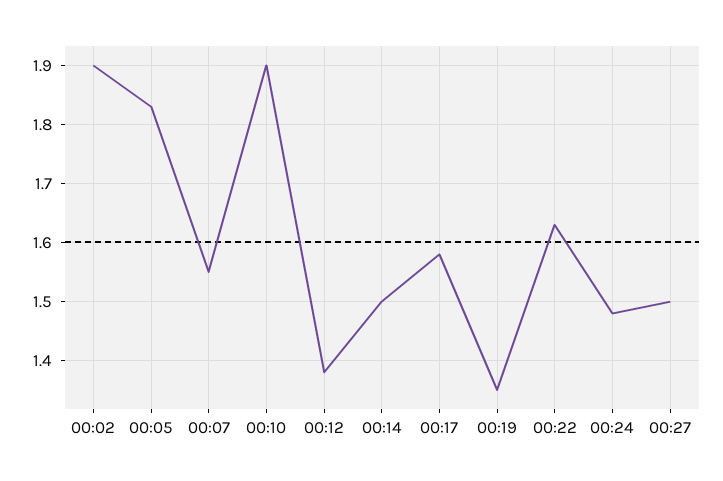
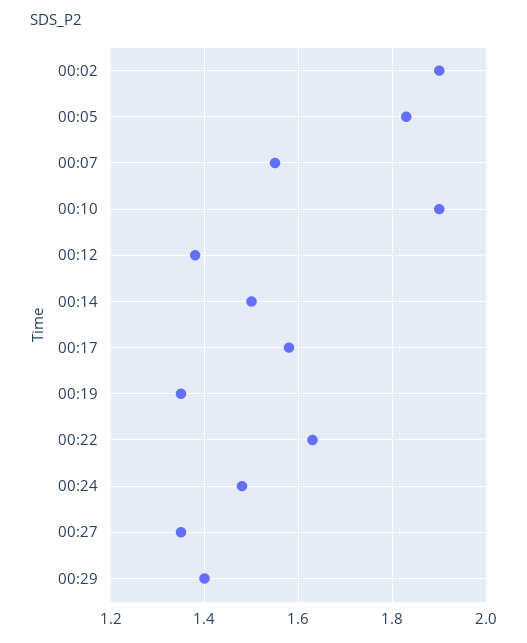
00:27: 1.5 -> 1.35
00:29: none -> 1.4

